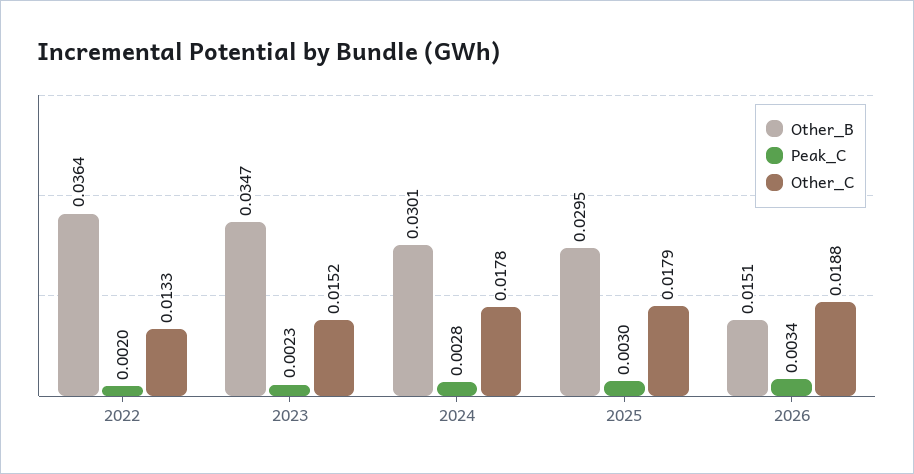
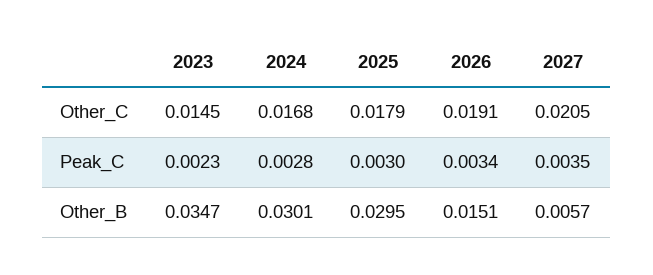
Other_B, 2022: 0.0364 -> none
Peak_C, 2022: 0.002 -> none
Other_C, 2022: 0.0133 -> none
Other_C, 2023: 0.0152 -> 0.0145
Other_C, 2024: 0.0178 -> 0.0168
Other_C, 2026: 0.0188 -> 0.0191
Other_C, 2027: none -> 0.0205
Peak_C, 2027: none -> 0.0035
Other_B, 2027: none -> 0.0057

